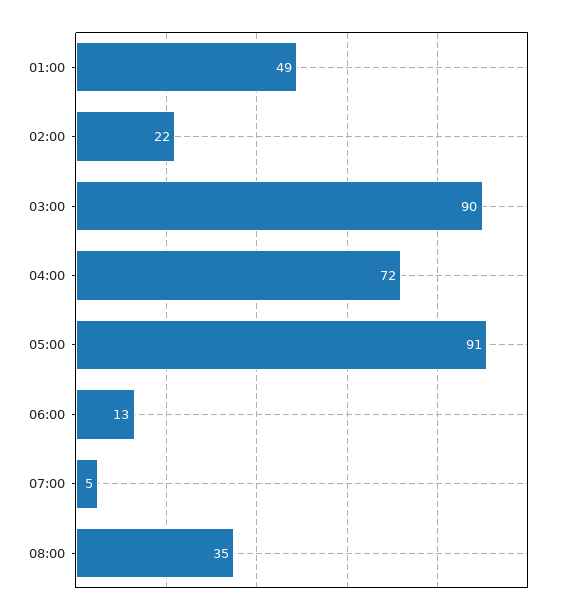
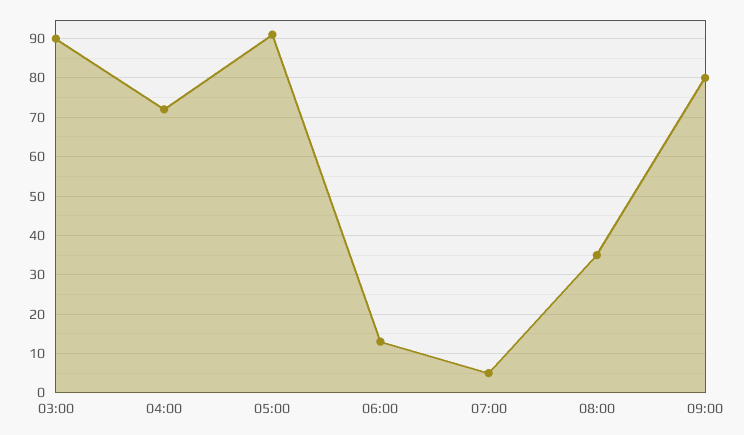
01:00: 49 -> none
02:00: 22 -> none
09:00: none -> 80

